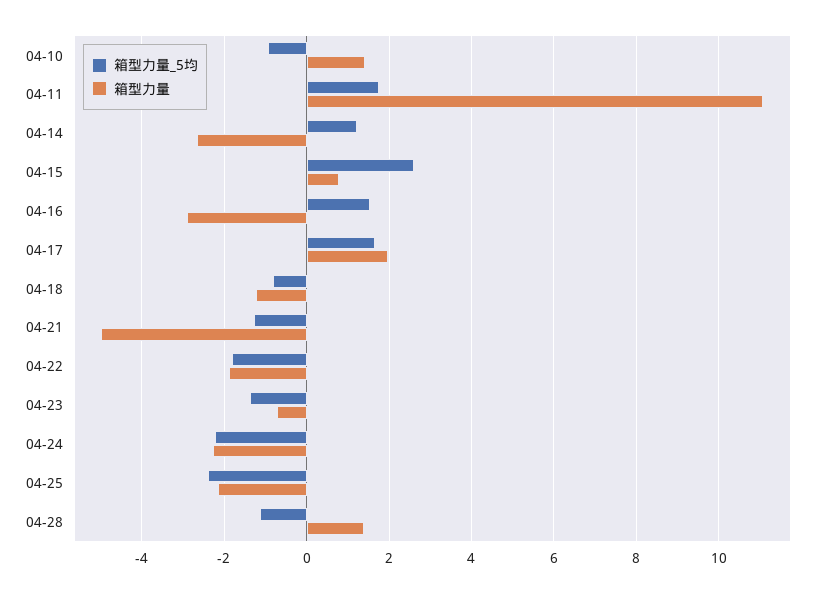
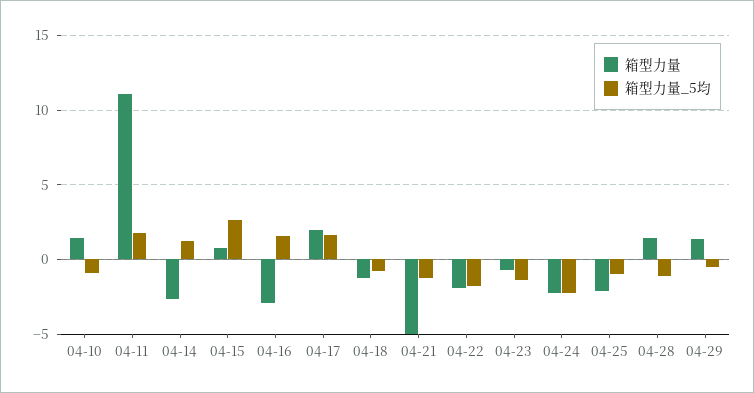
箱型力量_5均, 04-25: -2.4 -> -1
箱型力量, 04-29: none -> 1.5
箱型力量_5均, 04-29: none -> -0.5

